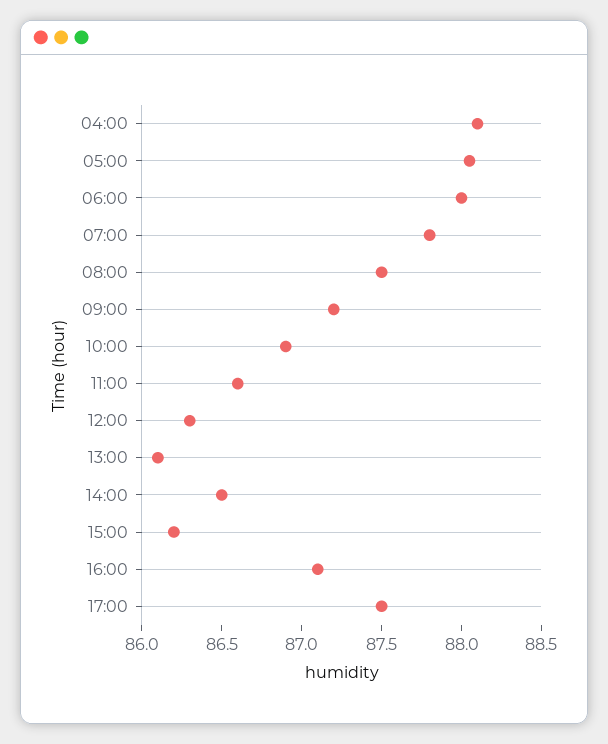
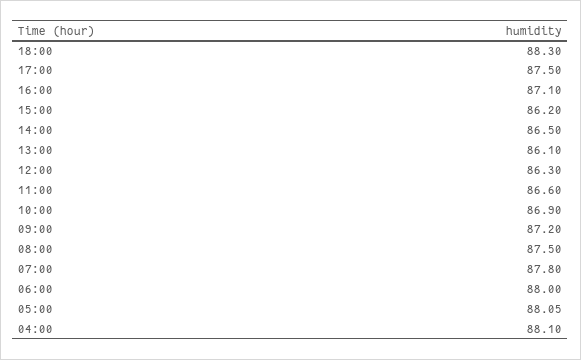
18:00: none -> 88.3

